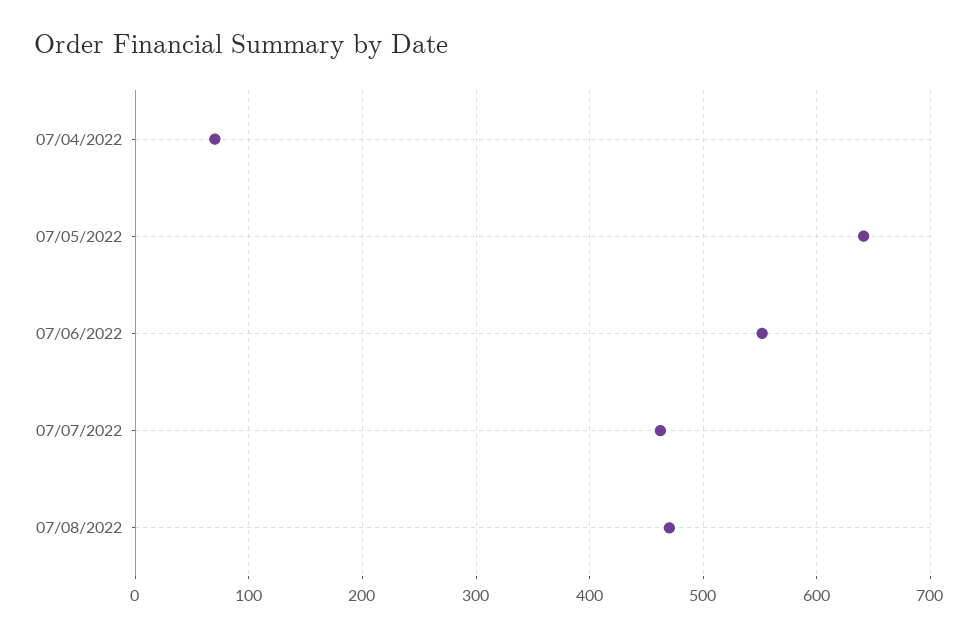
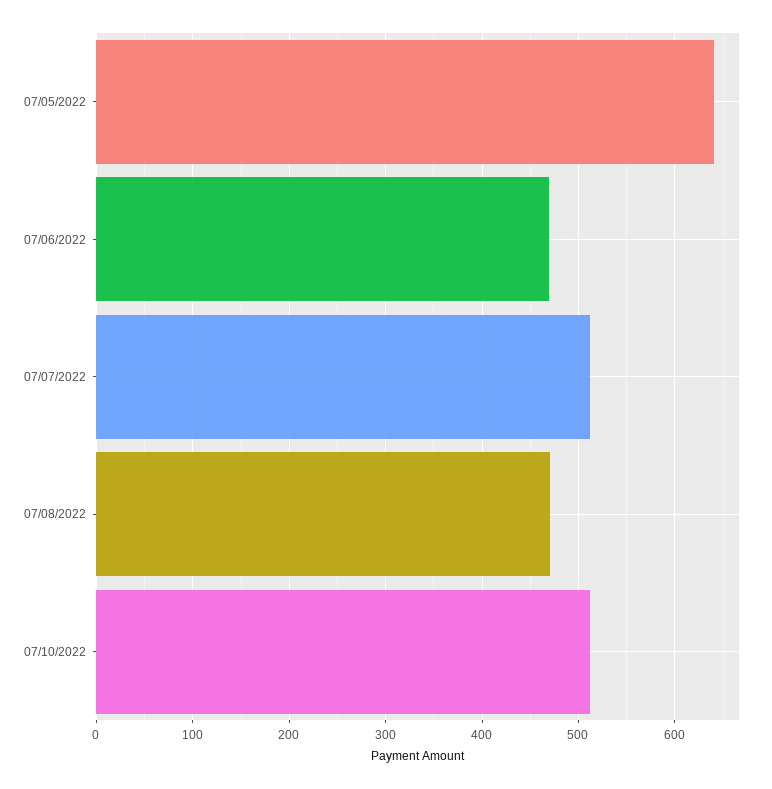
07/04/2022: 70 -> none
07/06/2022: 550 -> 470
07/07/2022: 460 -> 510
07/10/2022: none -> 510

